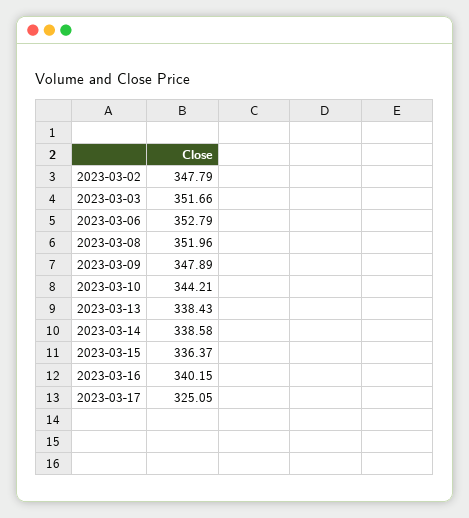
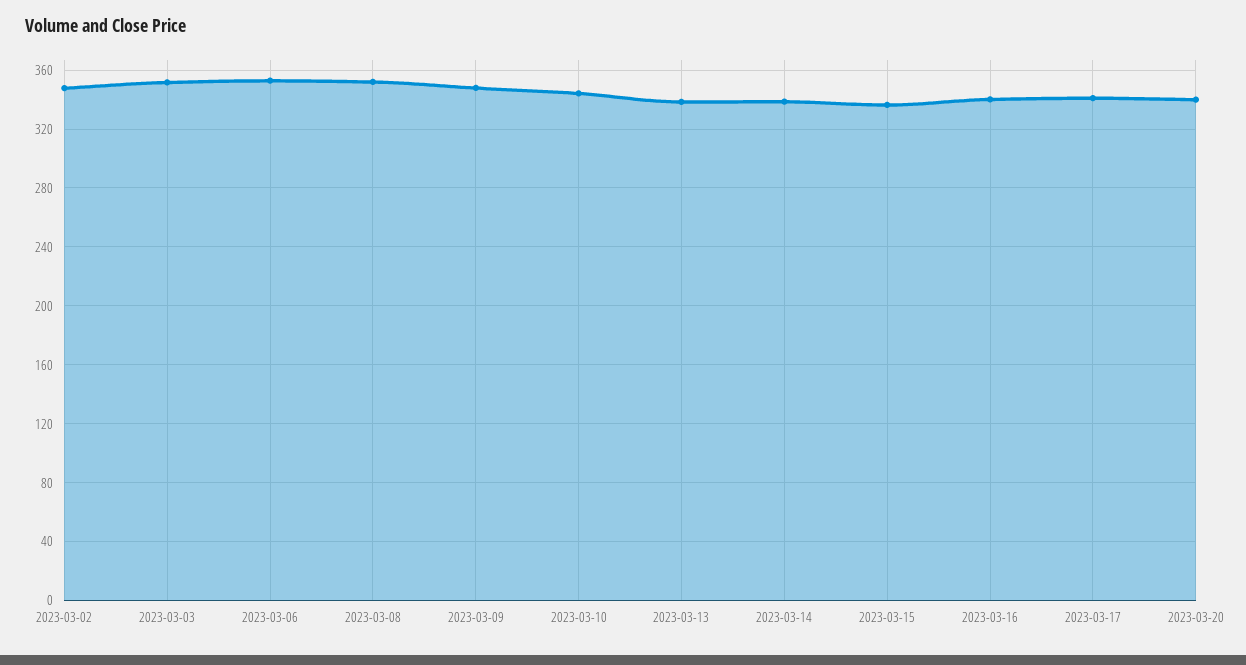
2023-03-17: 325.05 -> 340
2023-03-20: none -> 340

